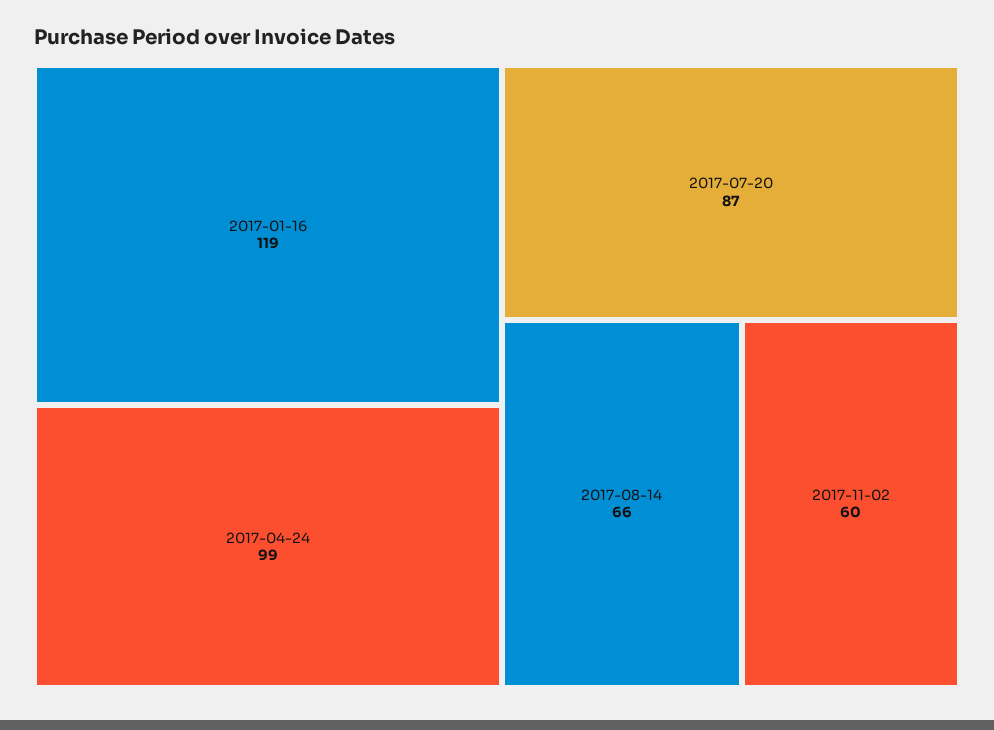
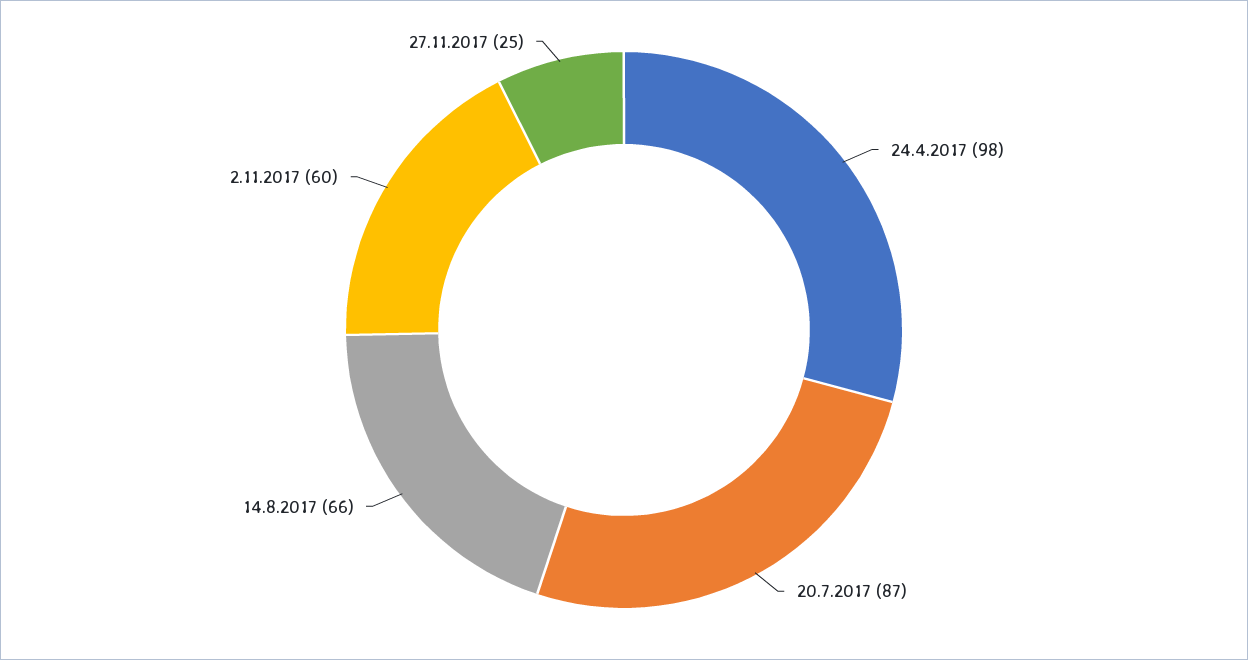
2017-01-16: 119 -> none
2017-04-24: 99 -> 98
27.11.2017: none -> 25

